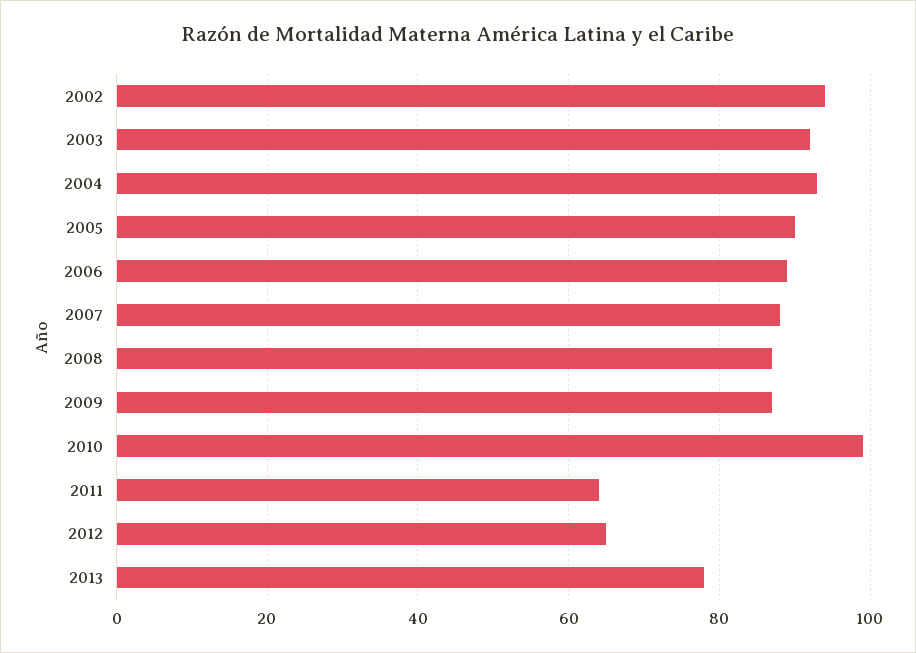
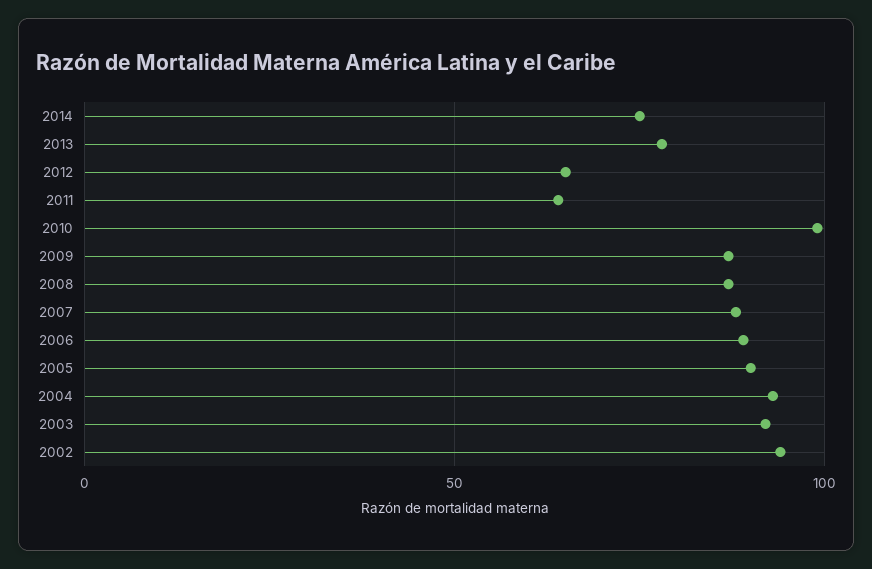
2014: none -> 75

